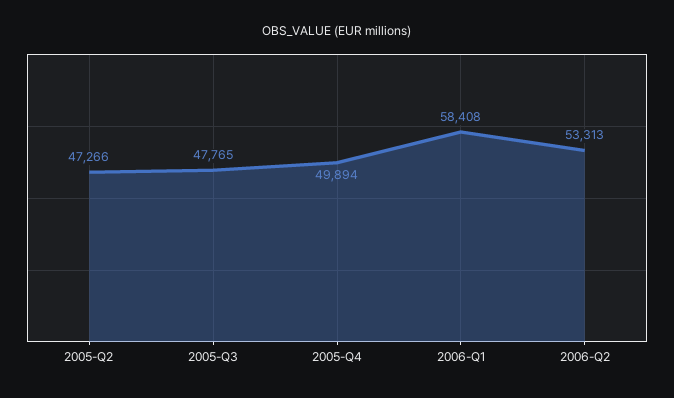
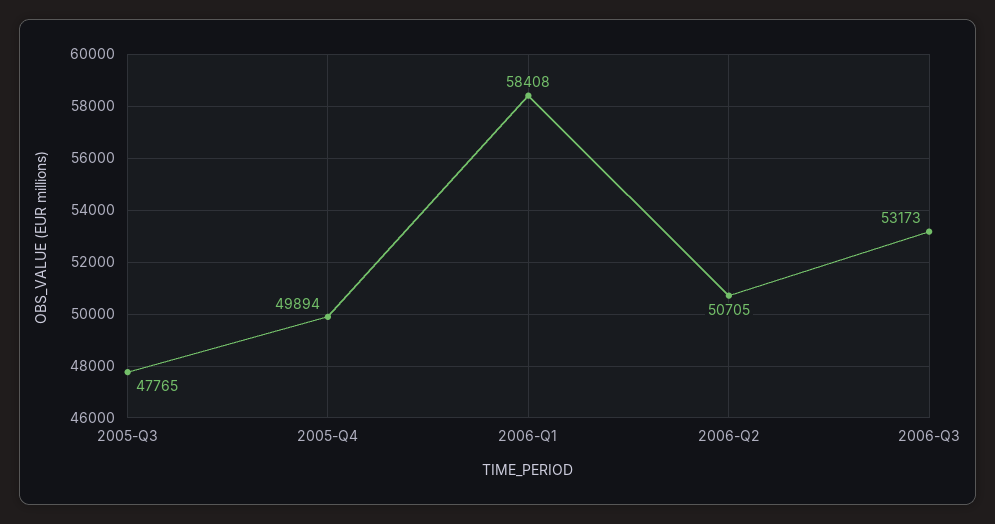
2005-Q2: 47266 -> none
2006-Q2: 53313 -> 50705
2006-Q3: none -> 53173

